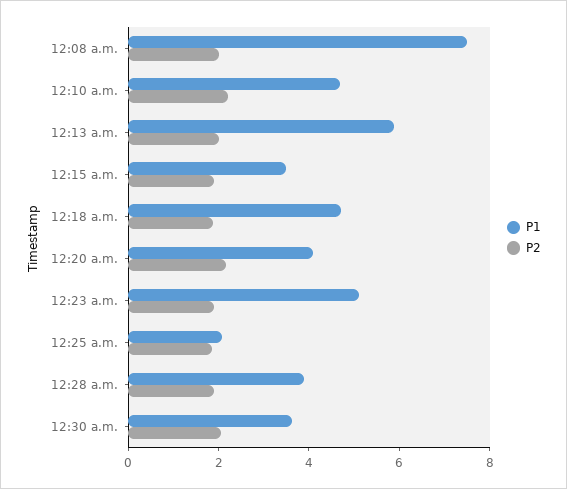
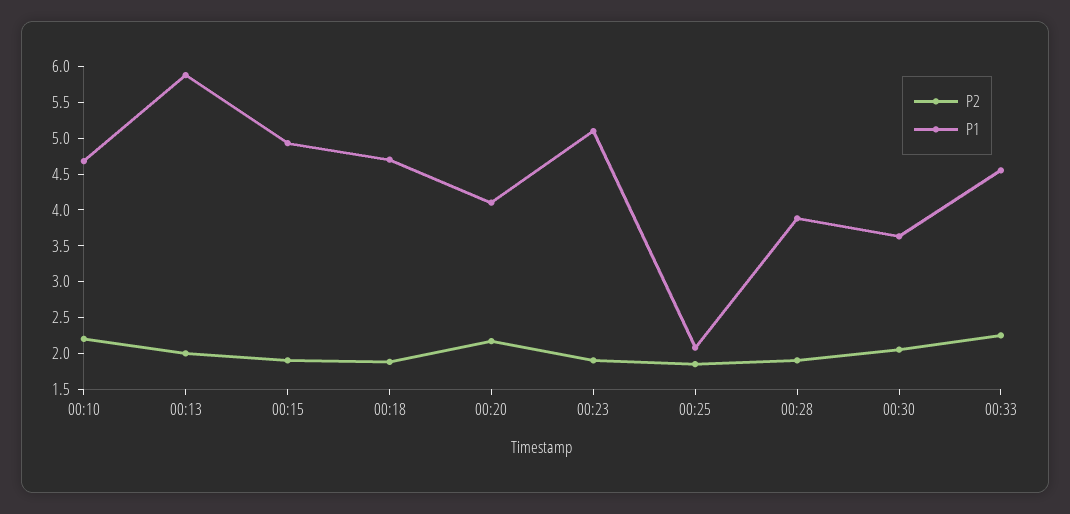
P1, 12:08 a.m.: 7.5 -> none
P2, 12:08 a.m.: 2 -> none
P1, 12:15 a.m.: 3.5 -> 5
P2, 00:33: none -> 2.25
P1, 00:33: none -> 4.5

